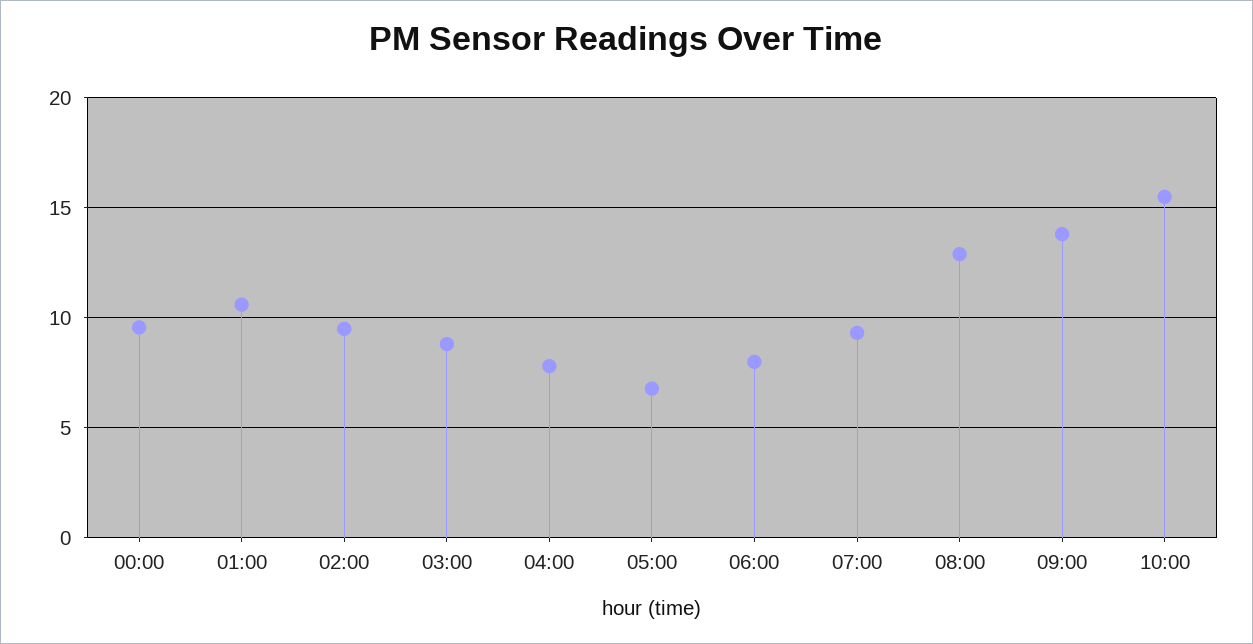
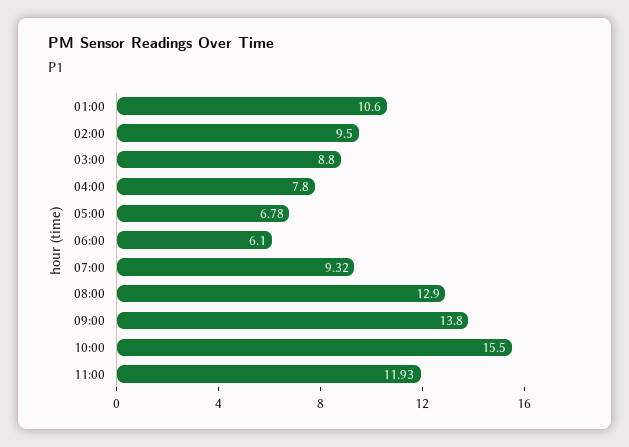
00:00: 9.5 -> none
06:00: 8 -> 6.1
11:00: none -> 11.93

